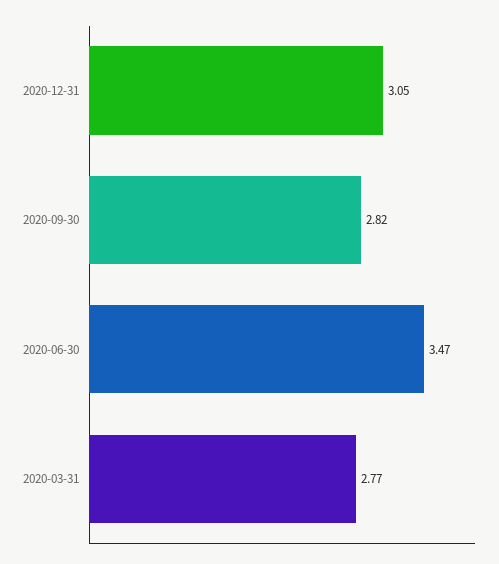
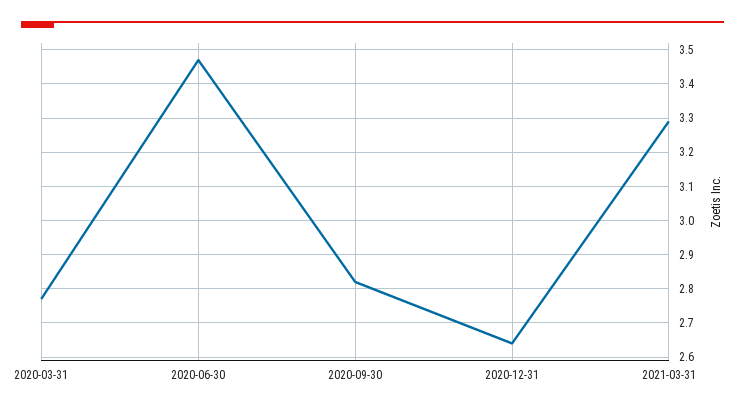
2020-12-31: 3.05 -> 2.65
2021-03-31: none -> 3.3

